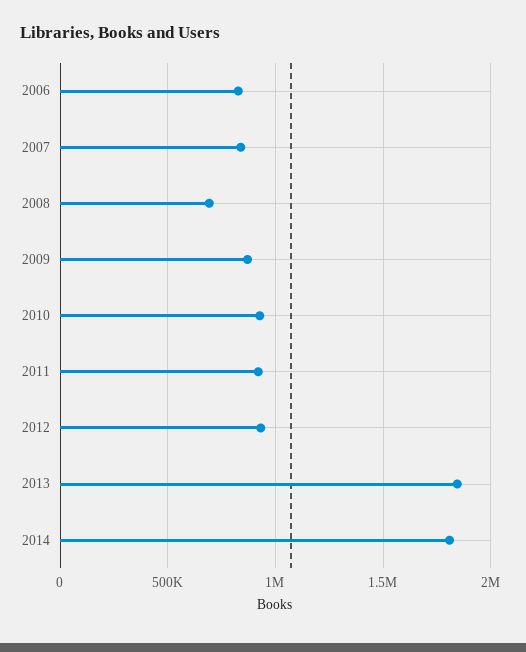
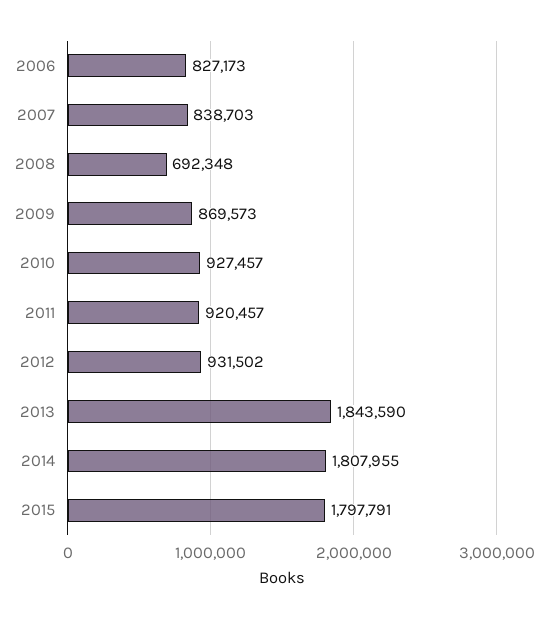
2015: none -> 1797791

